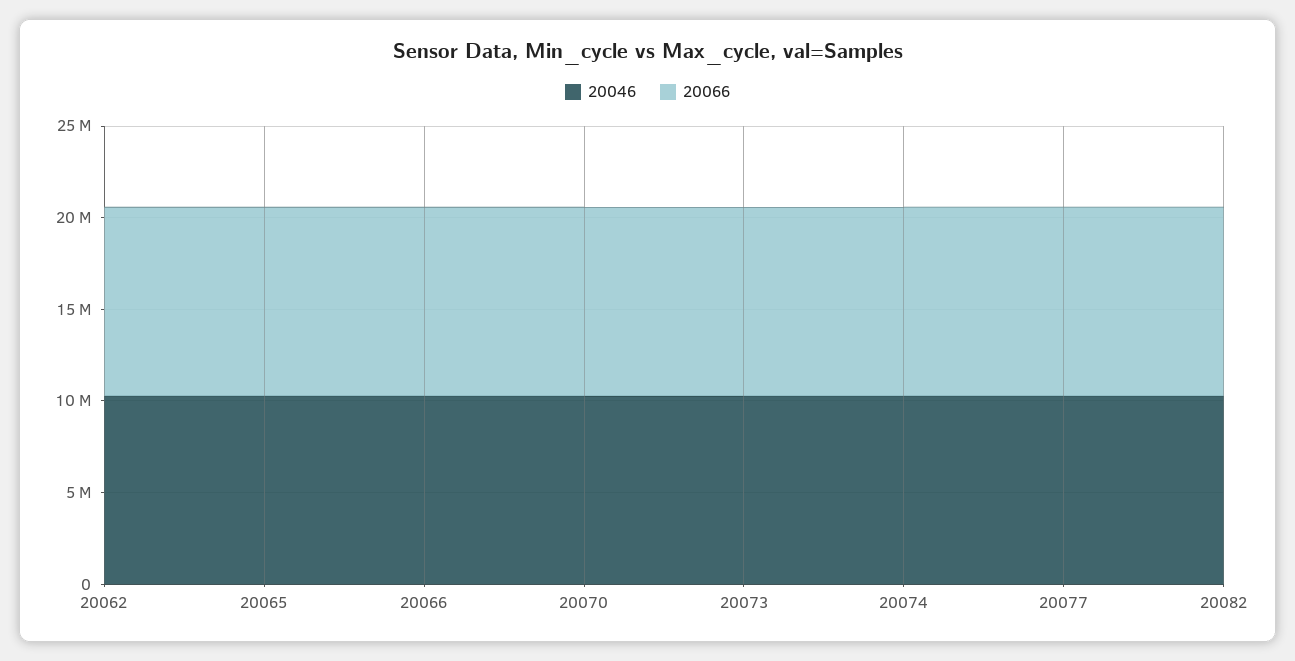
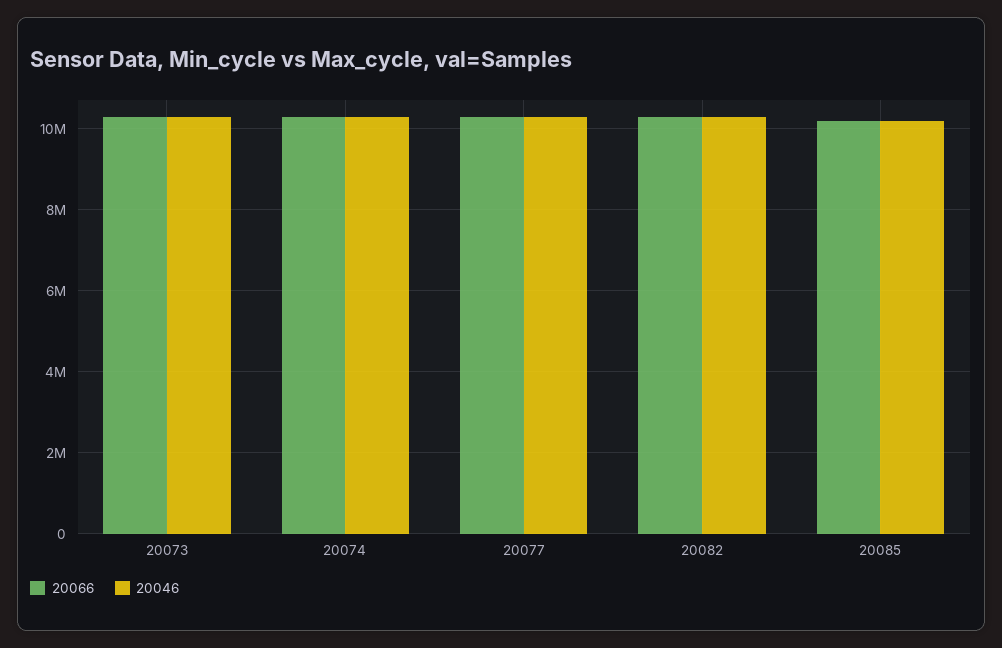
20046, 20062: 10000000 -> none
20066, 20062: 10000000 -> none
20046, 20065: 10000000 -> none
20066, 20065: 10000000 -> none
20046, 20066: 10000000 -> none
20066, 20066: 10000000 -> none
20046, 20070: 10000000 -> none
20066, 20070: 10000000 -> none
20066, 20085: none -> 10200000
20046, 20085: none -> 10200000

